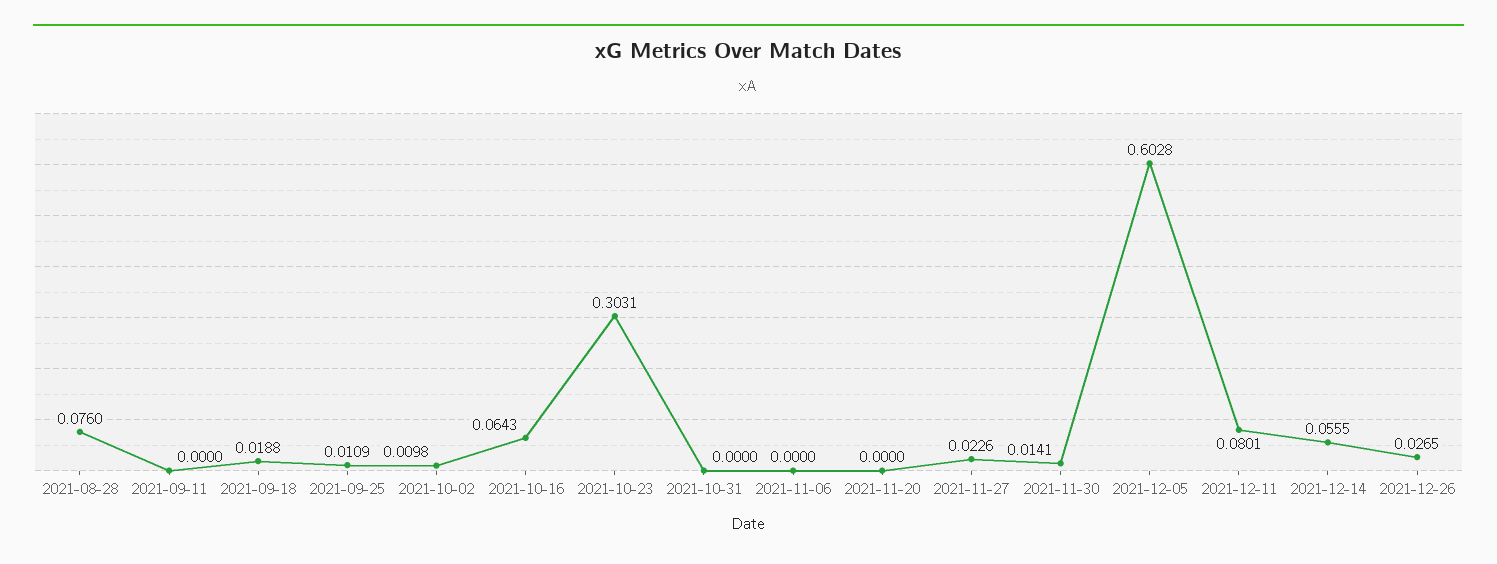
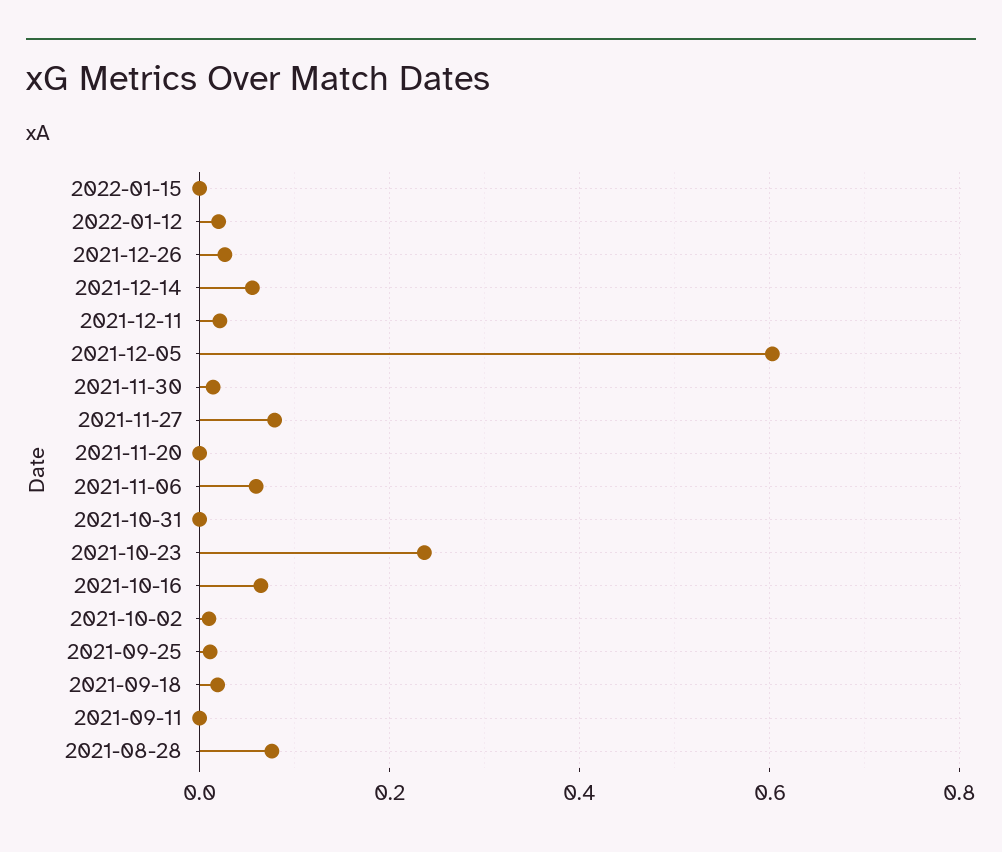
2021-10-23: 0.3031 -> 0.24
2021-11-06: 0 -> 0.06
2021-11-27: 0.0226 -> 0.08
2021-12-11: 0.0801 -> 0.02
2022-01-15: none -> 0
2022-01-12: none -> 0.02

